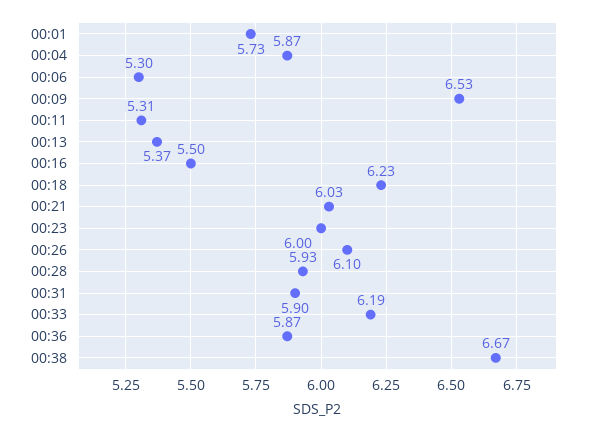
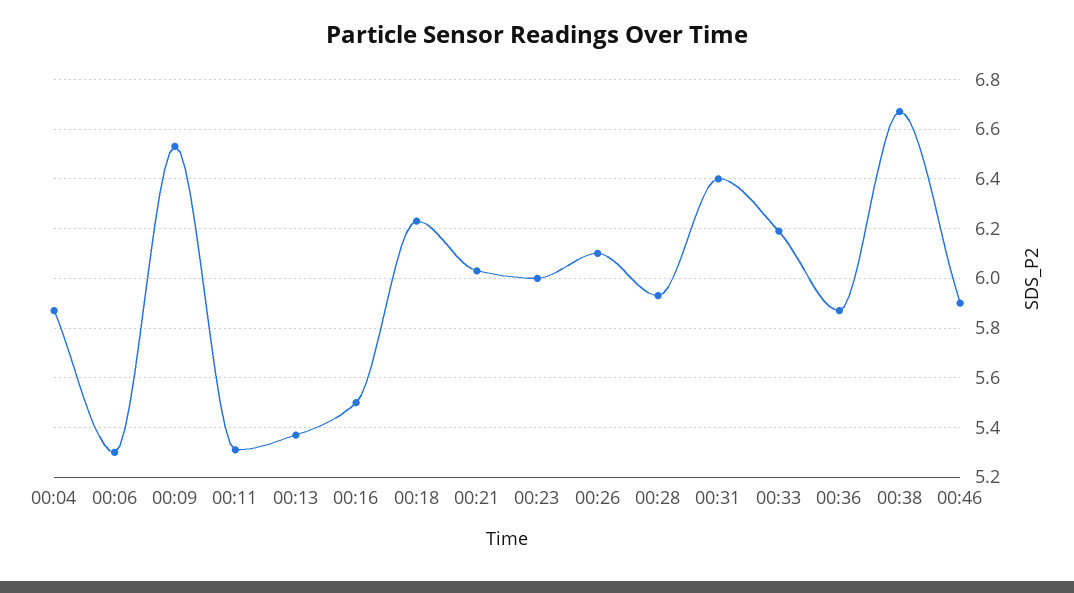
00:01: 5.73 -> none
00:31: 5.9 -> 6.4
00:46: none -> 5.9

